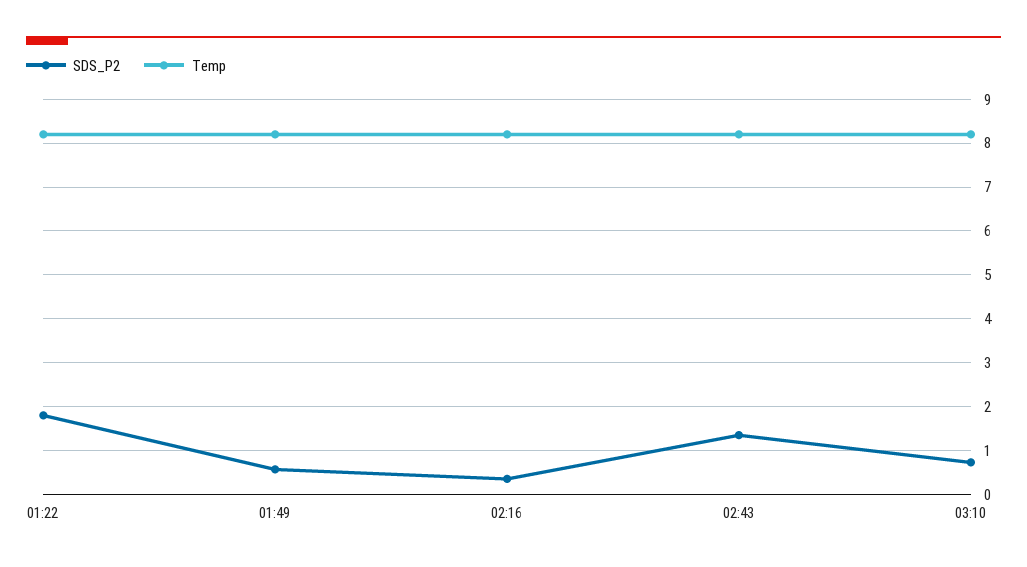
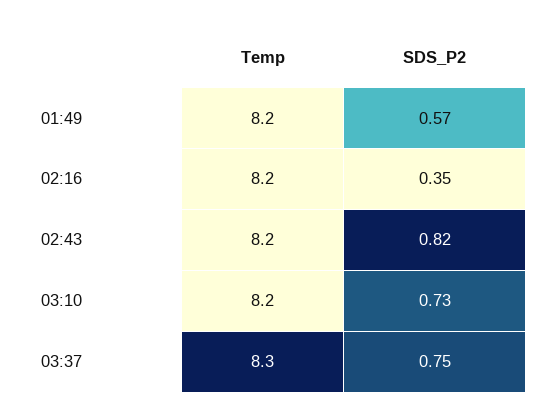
SDS_P2, 01:22: 1.8 -> none
Temp, 01:22: 8.2 -> none
SDS_P2, 02:43: 1.4 -> 0.82
Temp, 03:37: none -> 8.3
SDS_P2, 03:37: none -> 0.75

